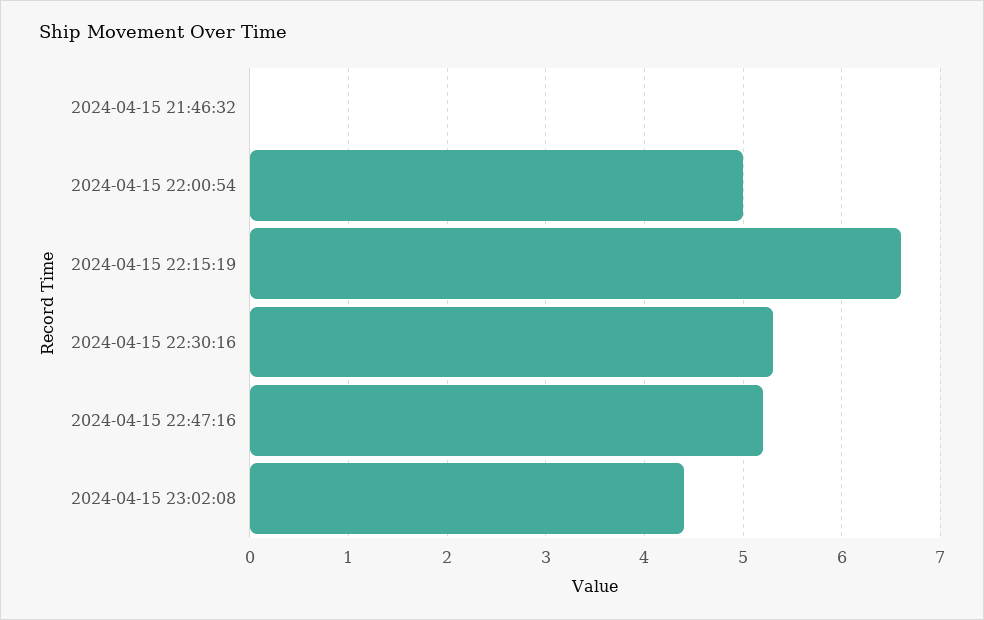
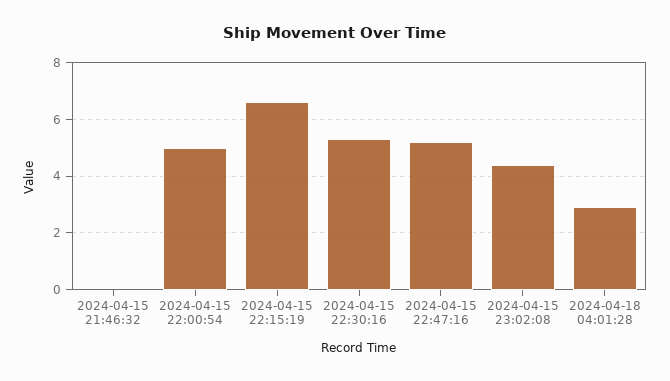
2024-04-18 04:01:28: none -> 3

